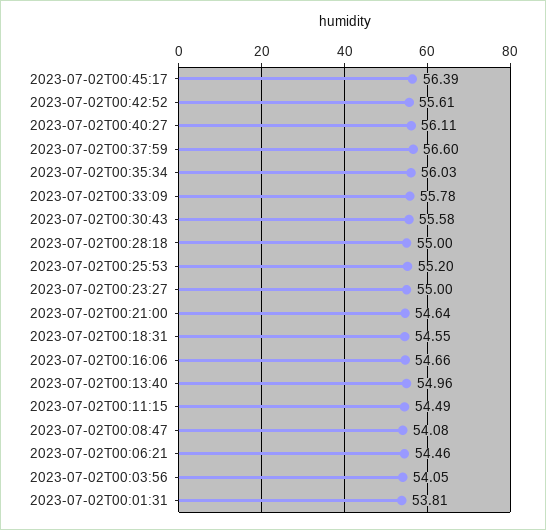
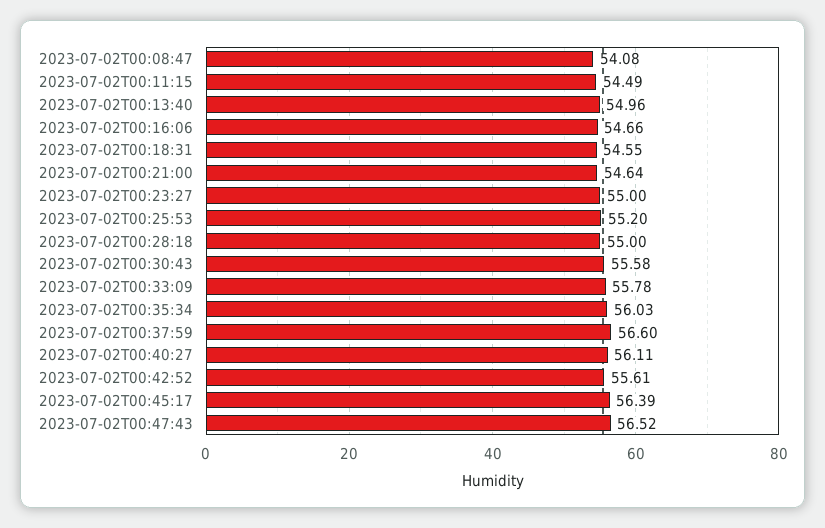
2023-07-02T00:06:21: 54.46 -> none
2023-07-02T00:03:56: 54.05 -> none
2023-07-02T00:01:31: 53.81 -> none
2023-07-02T00:47:43: none -> 56.52

